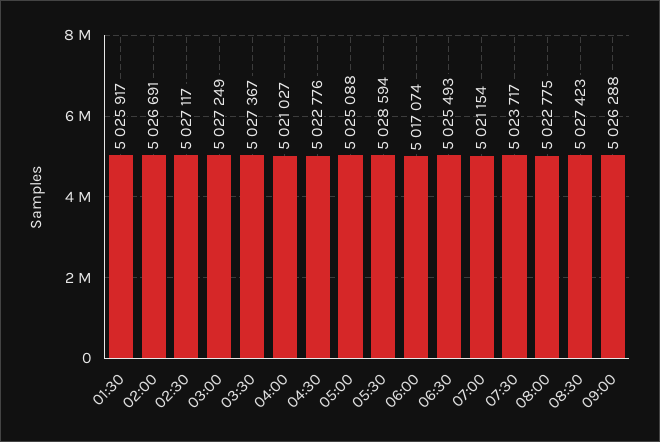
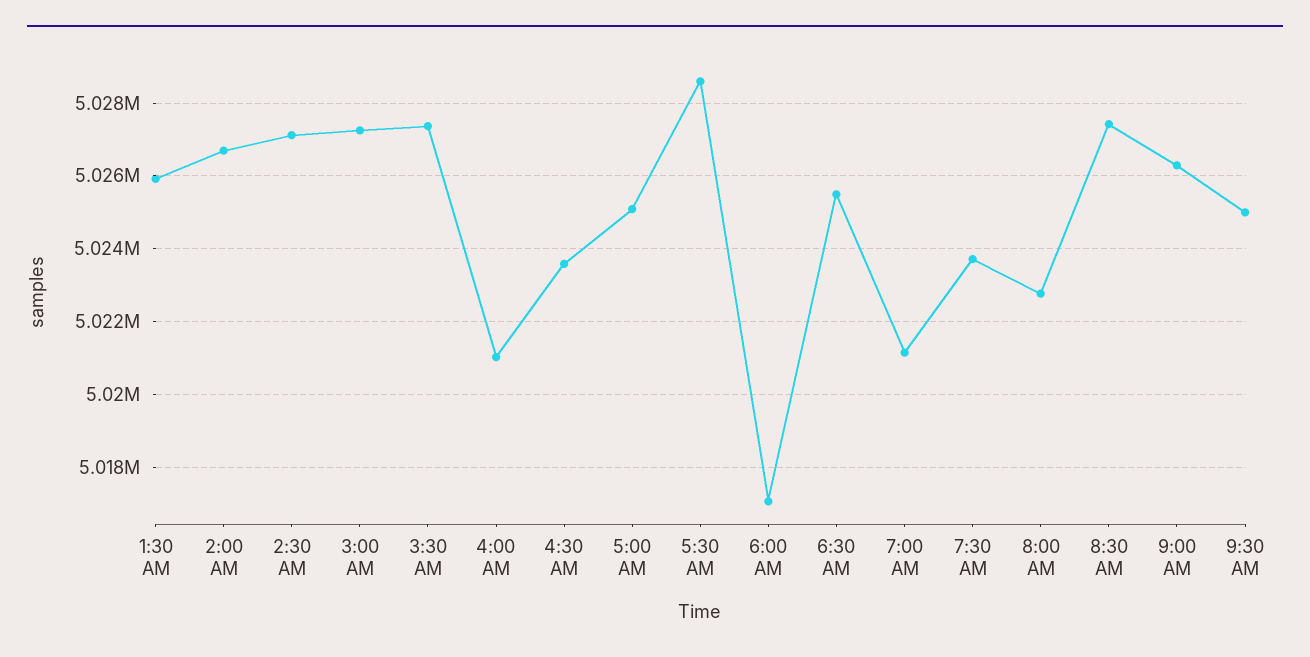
04:30: 5022776 -> 5023600
9:30 AM: none -> 5025000

